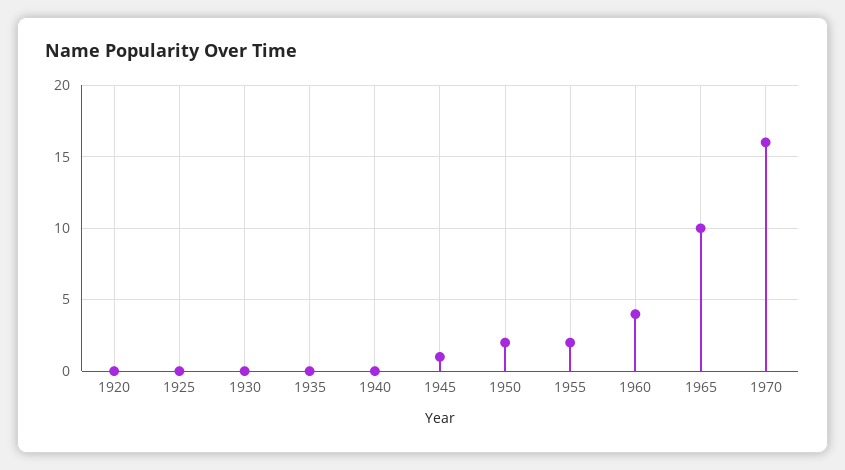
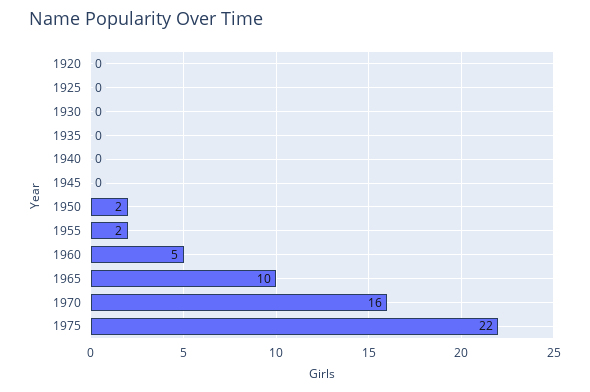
1945: 1 -> 0
1960: 4 -> 5
1975: none -> 22

